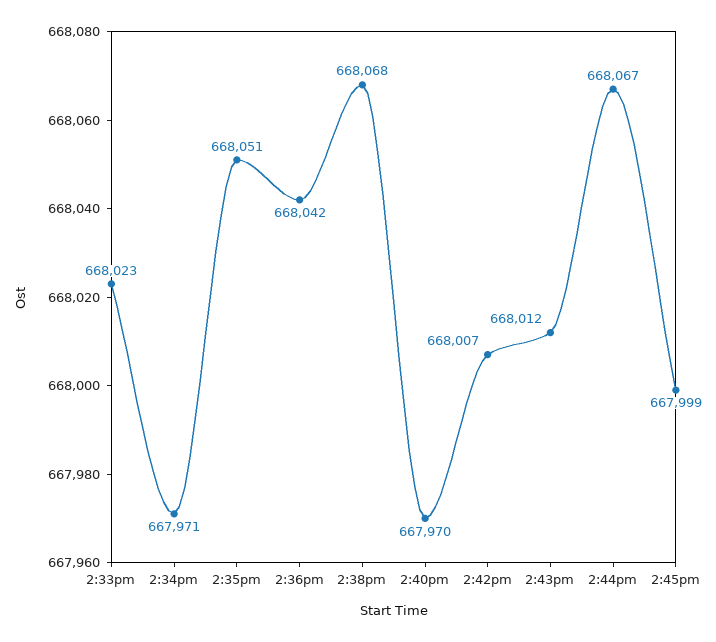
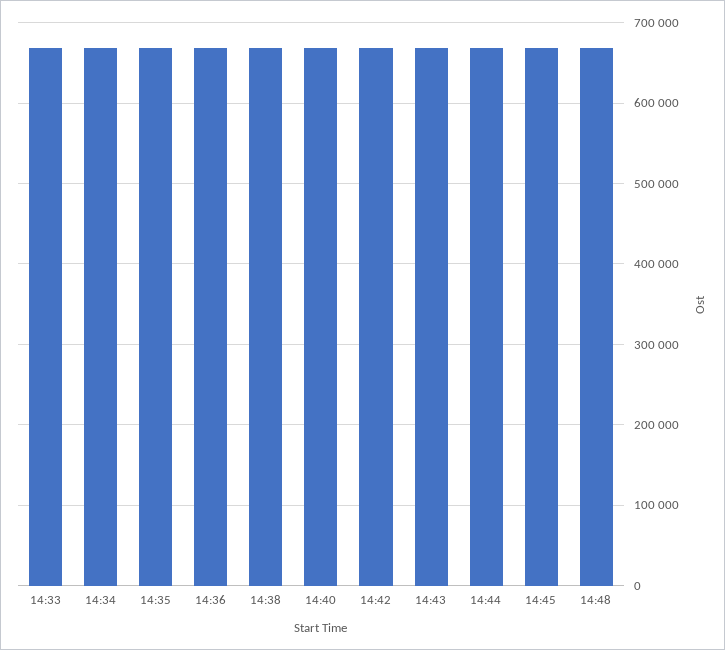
14:48: none -> 670000

